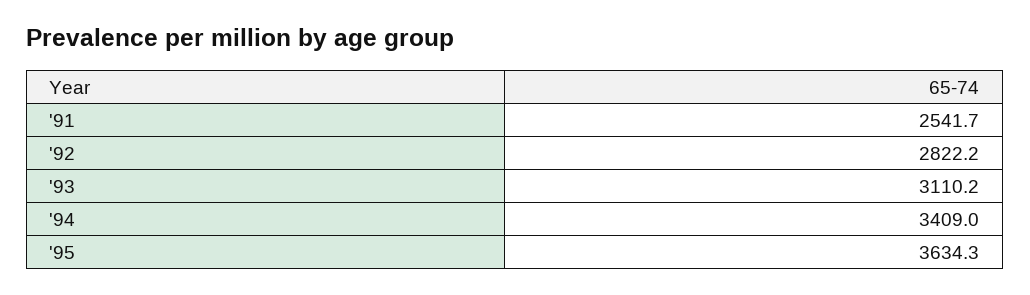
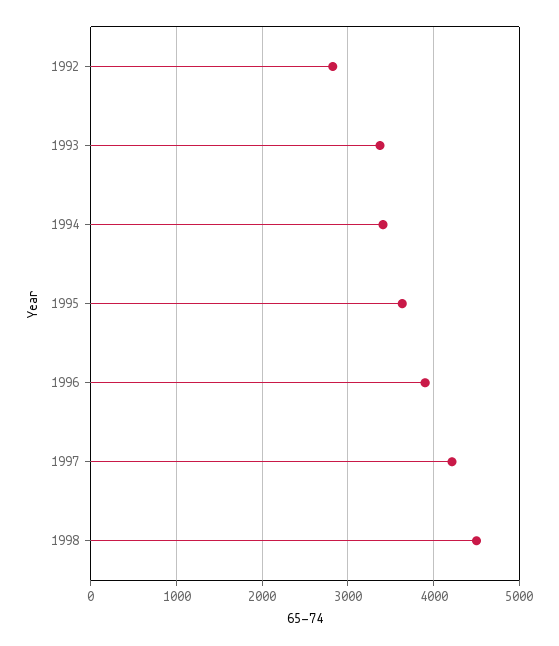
'91: 2541.7 -> none
'93: 3110.2 -> 3400
1996: none -> 3900
1997: none -> 4200
1998: none -> 4500

